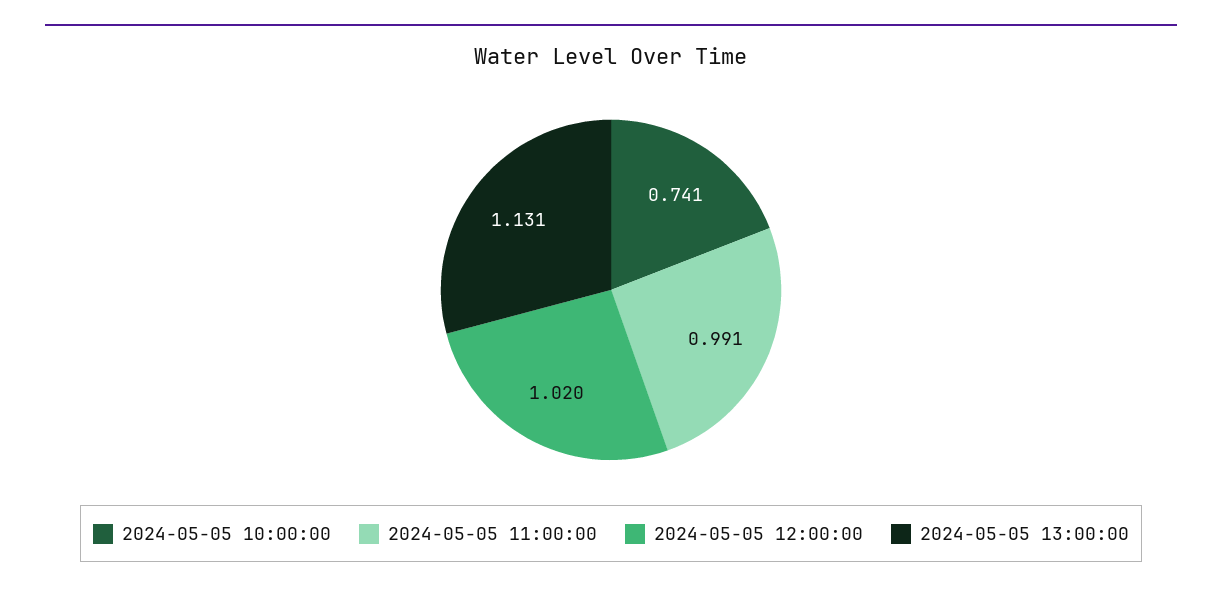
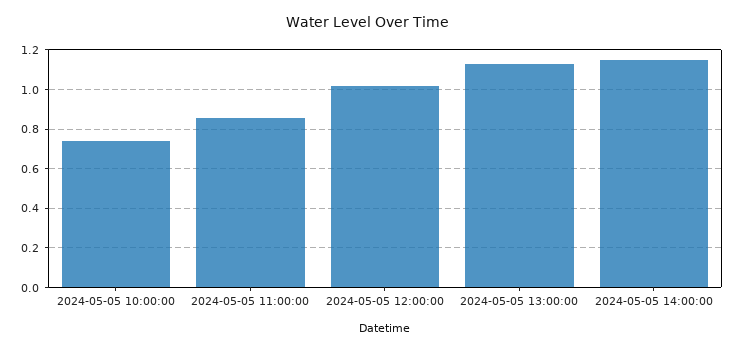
2024-05-05 11:00:00: 0.991 -> 0.85
2024-05-05 14:00:00: none -> 1.15

